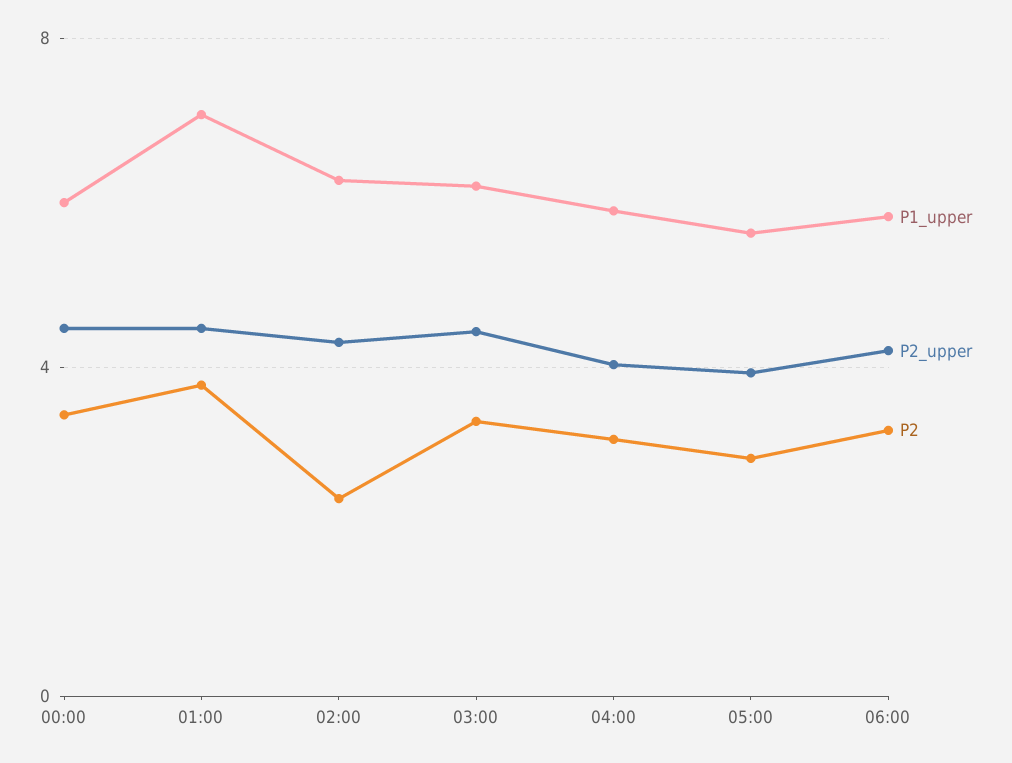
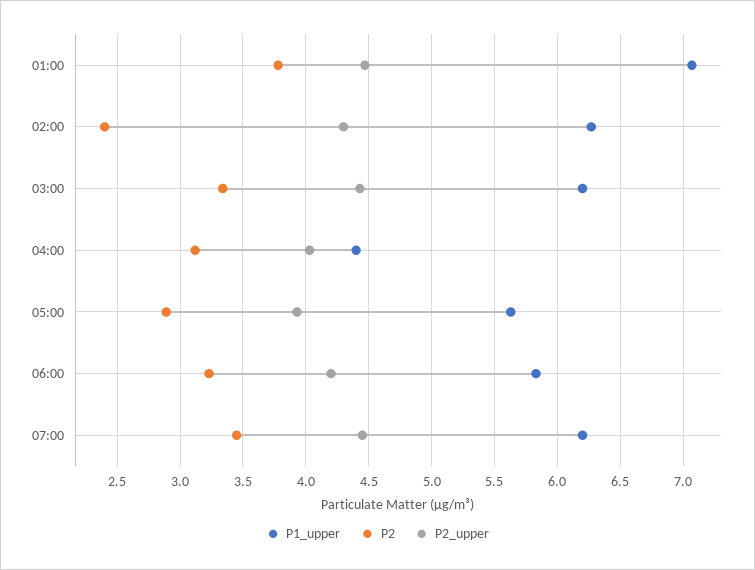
P1_upper, 00:00: 6 -> none
P2_upper, 00:00: 4.5 -> none
P2, 00:00: 3.5 -> none
P1_upper, 04:00: 6 -> 4.4
P1_upper, 07:00: none -> 6.2
P2, 07:00: none -> 3.45
P2_upper, 07:00: none -> 4.45

